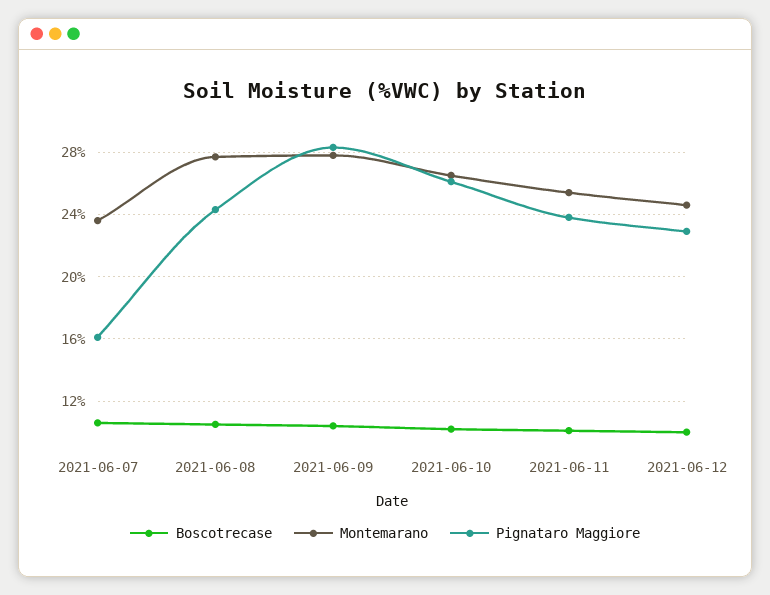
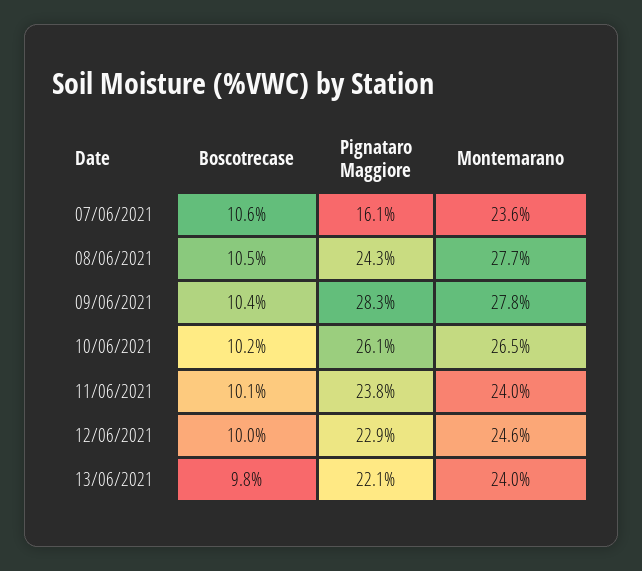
Montemarano, 2021-06-11: 25.5 -> 24
Boscotrecase, 13/06/2021: none -> 9.8
Pignataro Maggiore, 13/06/2021: none -> 22.1
Montemarano, 13/06/2021: none -> 24

